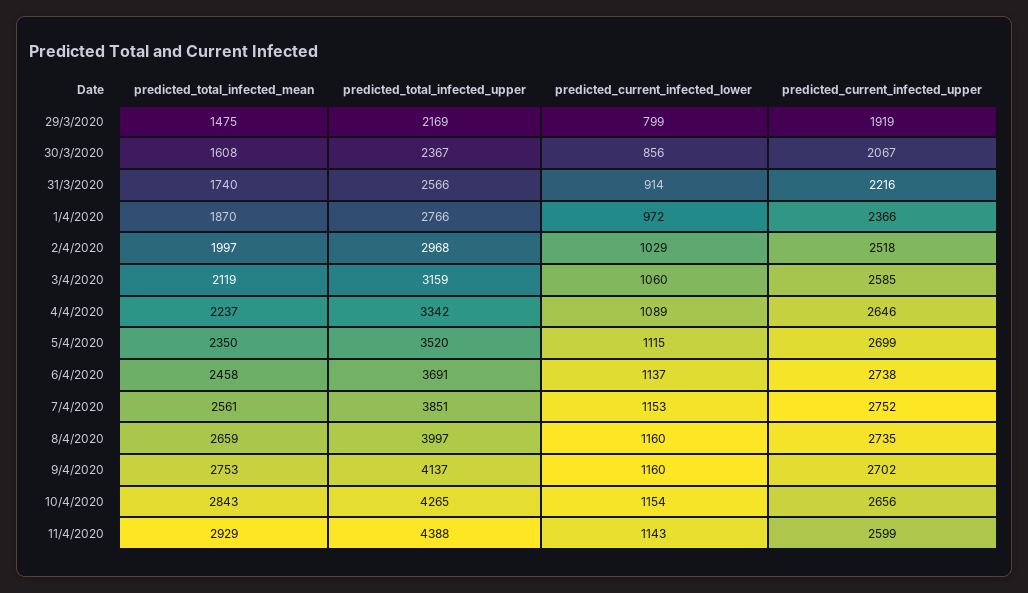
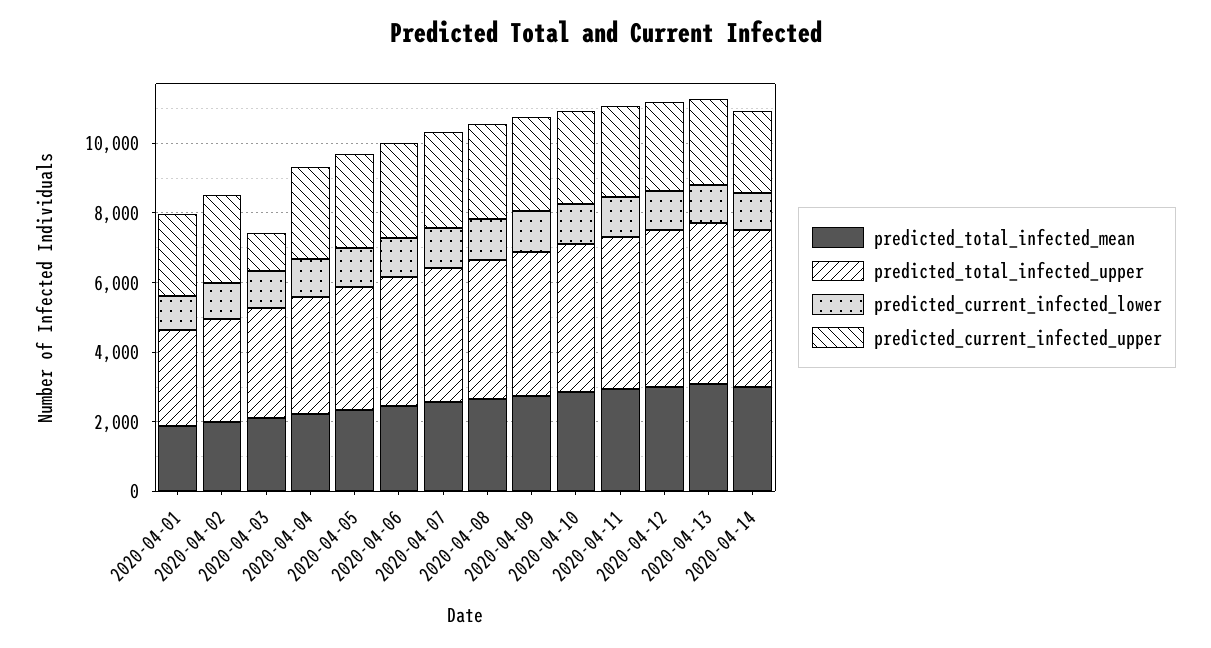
predicted_total_infected_mean, 29/3/2020: 1475 -> none
predicted_total_infected_upper, 29/3/2020: 2169 -> none
predicted_current_infected_lower, 29/3/2020: 799 -> none
predicted_current_infected_upper, 29/3/2020: 1919 -> none
predicted_total_infected_mean, 30/3/2020: 1608 -> none
predicted_total_infected_upper, 30/3/2020: 2367 -> none
predicted_current_infected_lower, 30/3/2020: 856 -> none
predicted_current_infected_upper, 30/3/2020: 2067 -> none
predicted_total_infected_mean, 31/3/2020: 1740 -> none
predicted_total_infected_upper, 31/3/2020: 2566 -> none
predicted_current_infected_lower, 31/3/2020: 914 -> none
predicted_current_infected_upper, 31/3/2020: 2216 -> none
predicted_current_infected_upper, 3/4/2020: 2585 -> 1000
predicted_total_infected_mean, 2020-04-12: none -> 3000
predicted_total_infected_upper, 2020-04-12: none -> 4500
predicted_current_infected_lower, 2020-04-12: none -> 1000
predicted_current_infected_upper, 2020-04-12: none -> 2500
predicted_total_infected_mean, 2020-04-13: none -> 3000
predicted_total_infected_upper, 2020-04-13: none -> 4500
predicted_current_infected_lower, 2020-04-13: none -> 1000
predicted_current_infected_upper, 2020-04-13: none -> 2500
predicted_total_infected_mean, 2020-04-14: none -> 3000
predicted_total_infected_upper, 2020-04-14: none -> 4500
predicted_current_infected_lower, 2020-04-14: none -> 1000
predicted_current_infected_upper, 2020-04-14: none -> 2500

